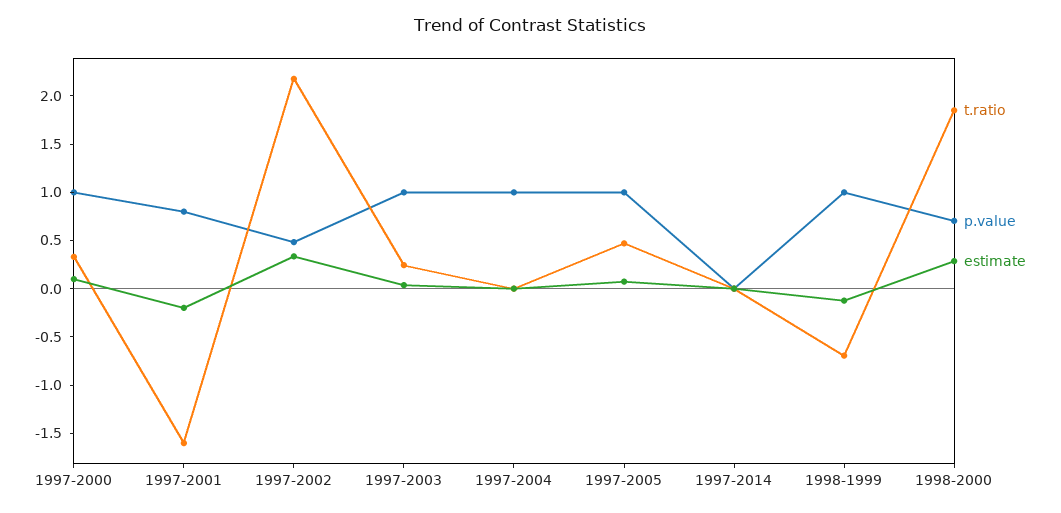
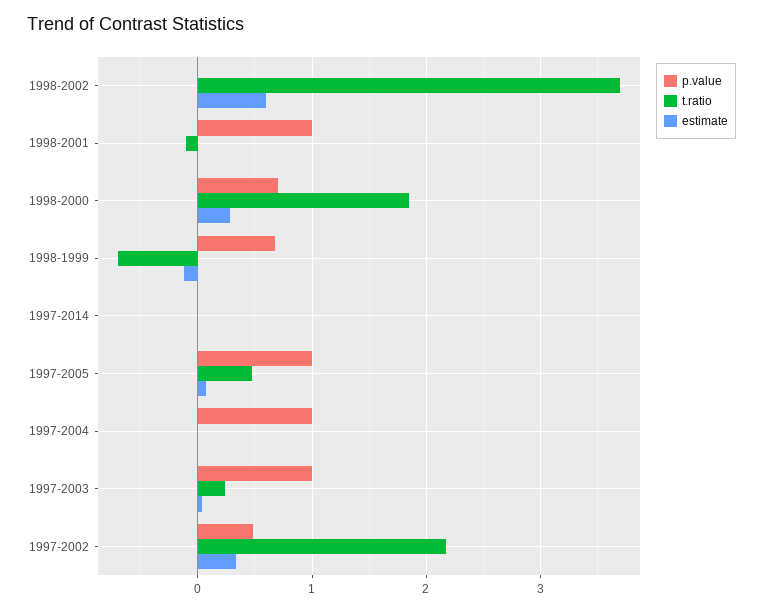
t.ratio, 1997-2000: 0.3 -> none
p.value, 1997-2000: 1 -> none
estimate, 1997-2000: 0.1 -> none
t.ratio, 1997-2001: -1.6 -> none
p.value, 1997-2001: 0.8 -> none
estimate, 1997-2001: -0.2 -> none
p.value, 1998-1999: 1 -> 0.7
p.value, 1998-2002: none -> 0
t.ratio, 1998-2002: none -> 3.7
estimate, 1998-2002: none -> 0.6
p.value, 1998-2001: none -> 1
t.ratio, 1998-2001: none -> -0.1
estimate, 1998-2001: none -> 0

